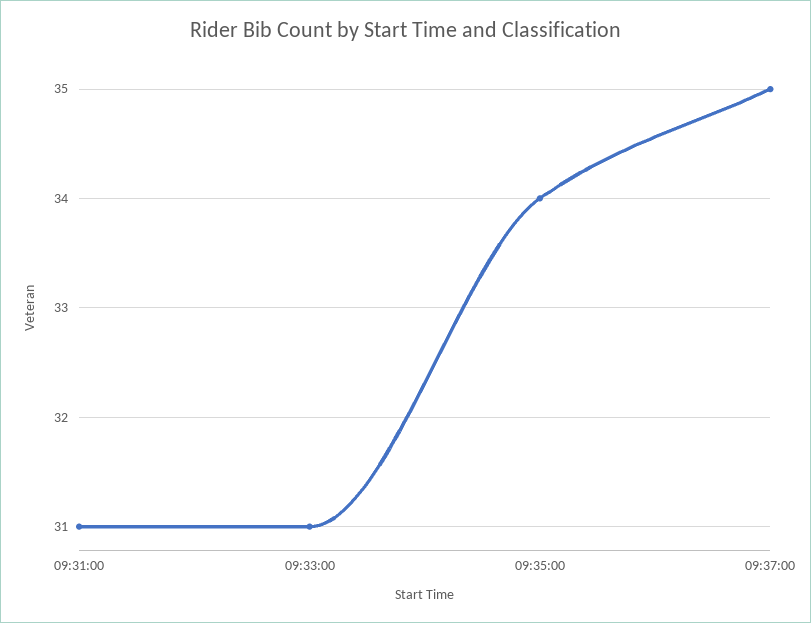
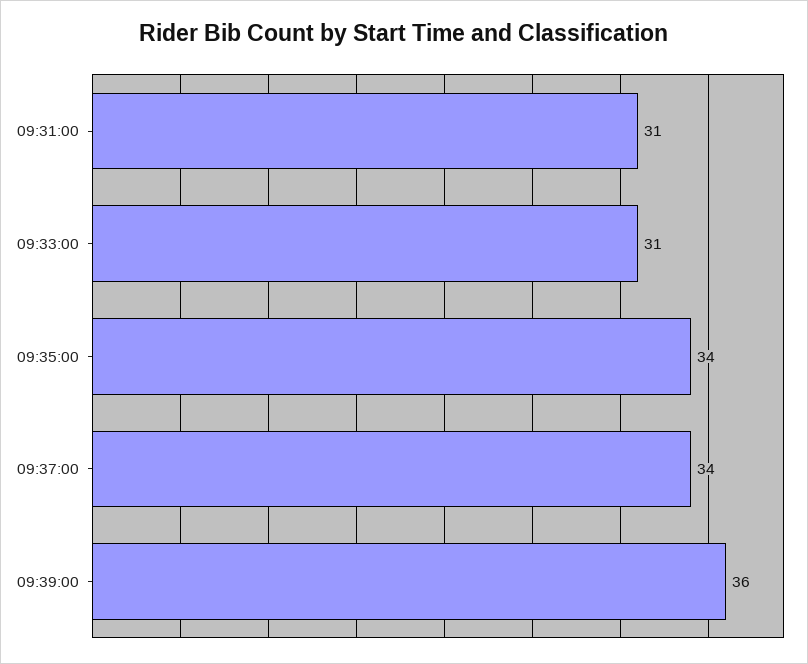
09:37:00: 35 -> 34
09:39:00: none -> 36

